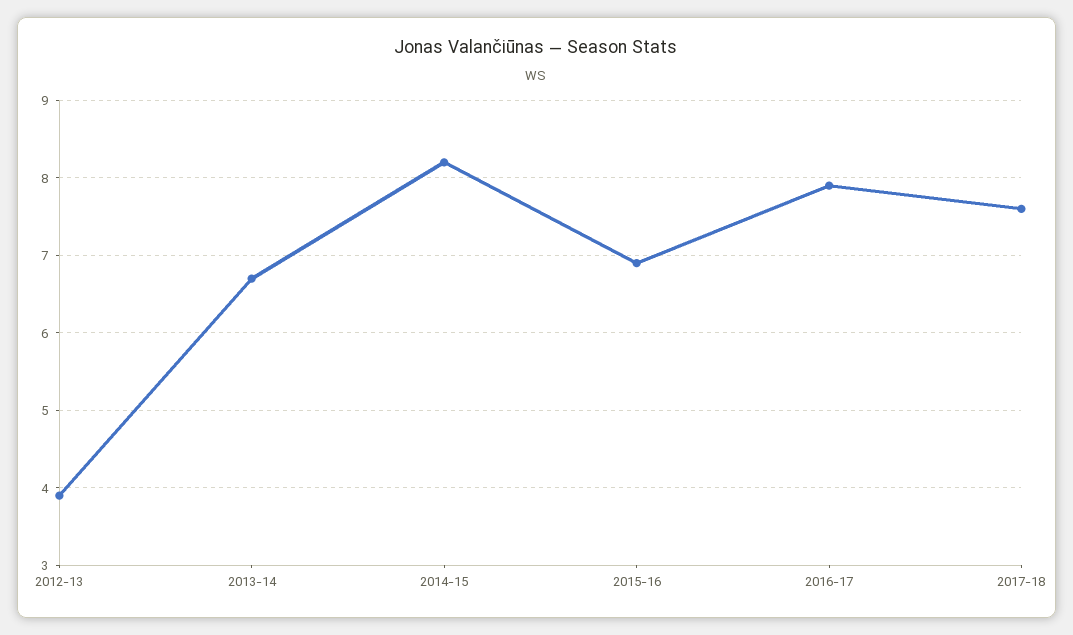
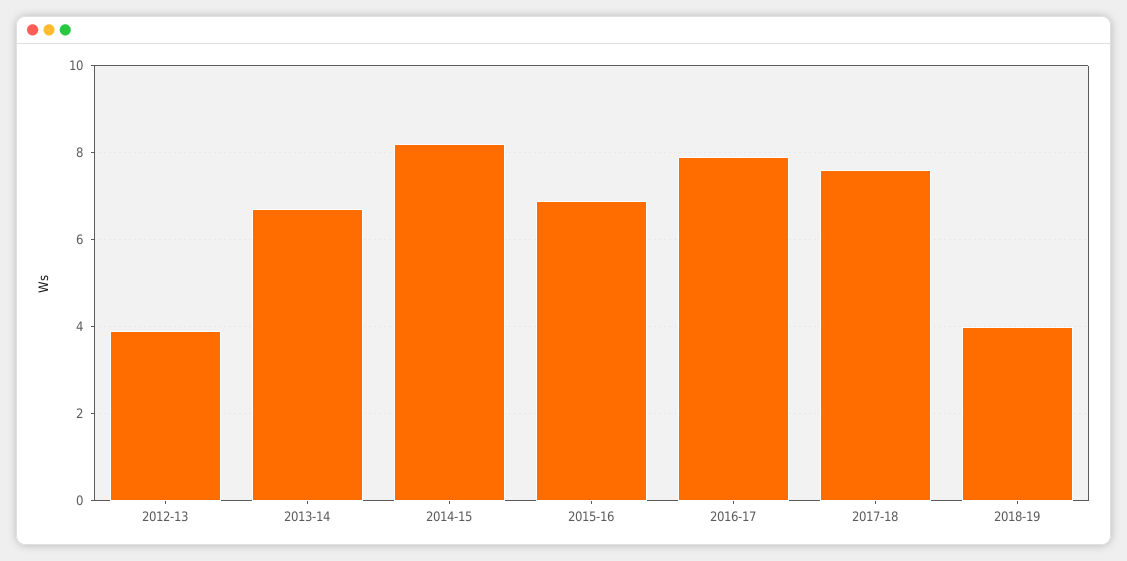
2018-19: none -> 4

